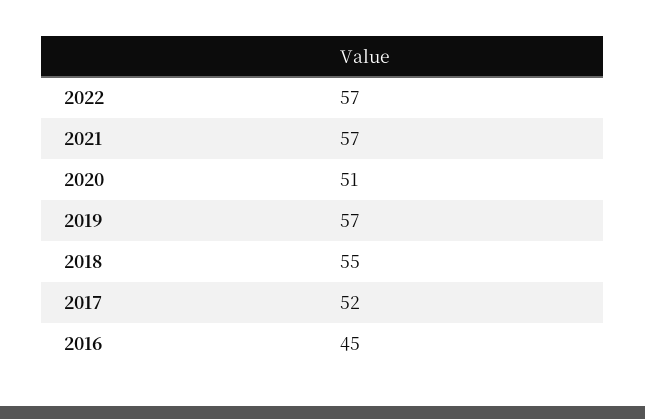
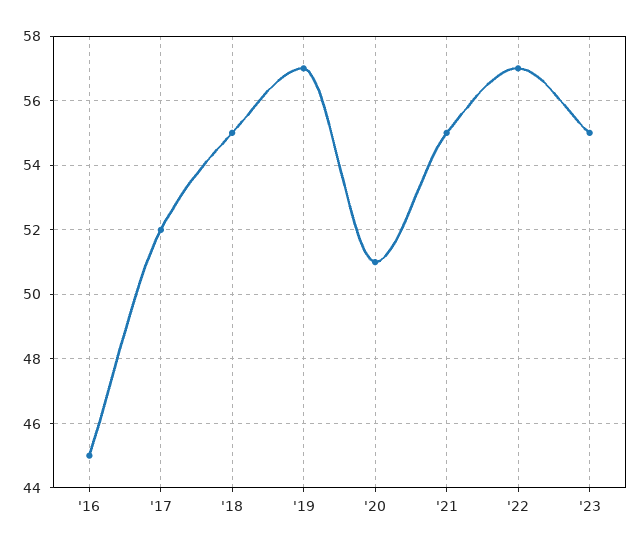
2021: 57 -> 55
'23: none -> 55

